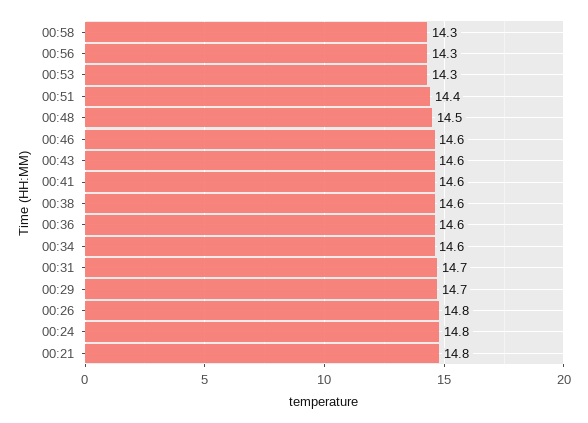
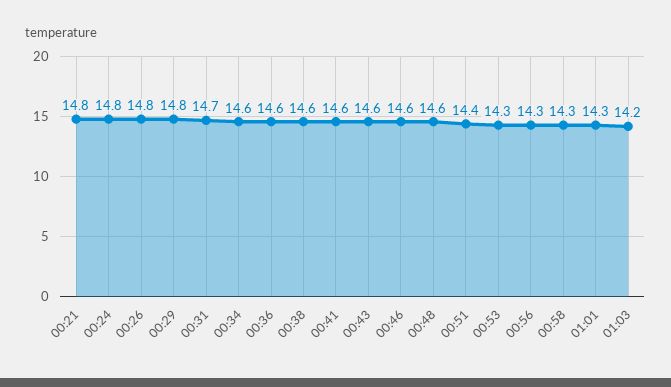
00:48: 14.5 -> 14.6
00:29: 14.7 -> 14.8
01:01: none -> 14.3
01:03: none -> 14.2

